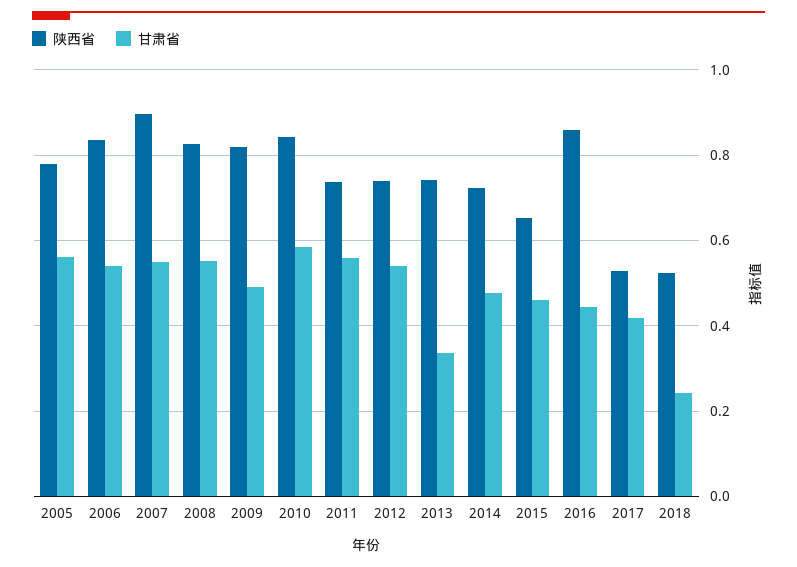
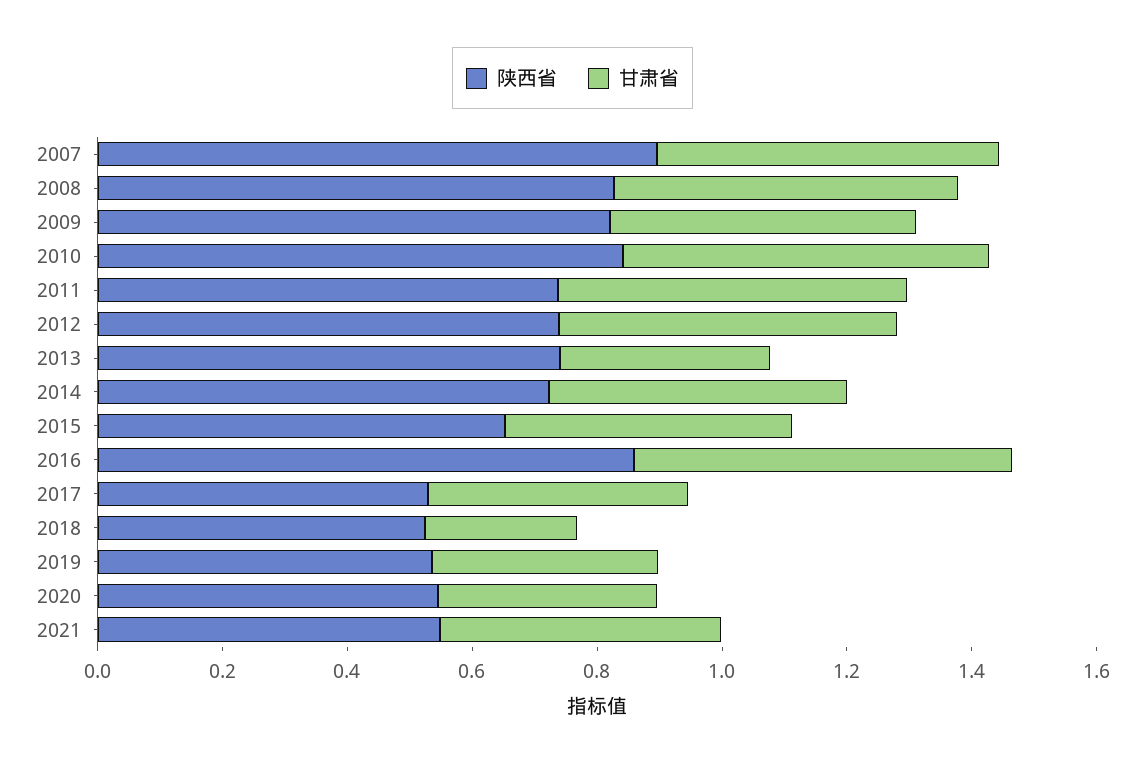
陕西省, 2005: 0.78 -> none
甘肃省, 2005: 0.56 -> none
陕西省, 2006: 0.84 -> none
甘肃省, 2006: 0.54 -> none
甘肃省, 2016: 0.44 -> 0.6
陕西省, 2019: none -> 0.55
甘肃省, 2019: none -> 0.35
陕西省, 2020: none -> 0.55
甘肃省, 2020: none -> 0.35
陕西省, 2021: none -> 0.55
甘肃省, 2021: none -> 0.45

